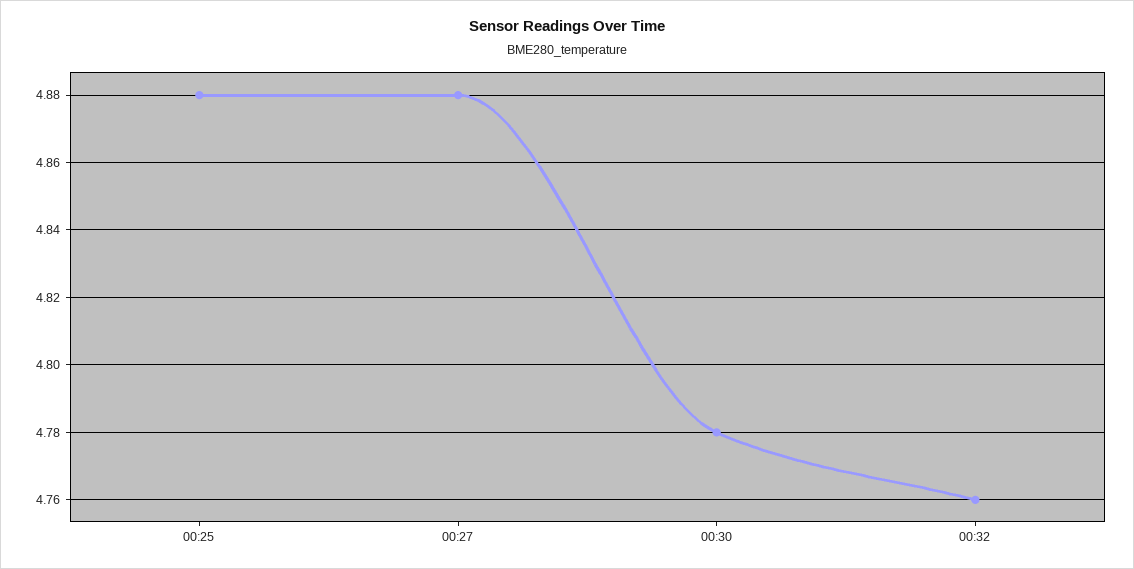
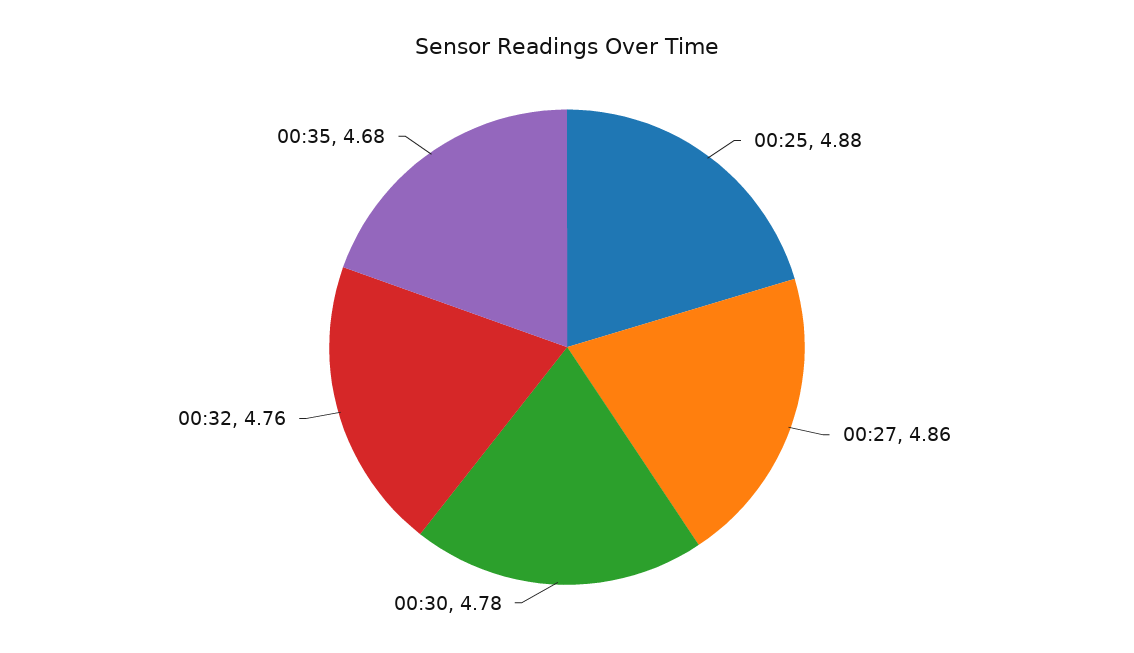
00:27: 4.88 -> 4.86
00:35: none -> 4.68

